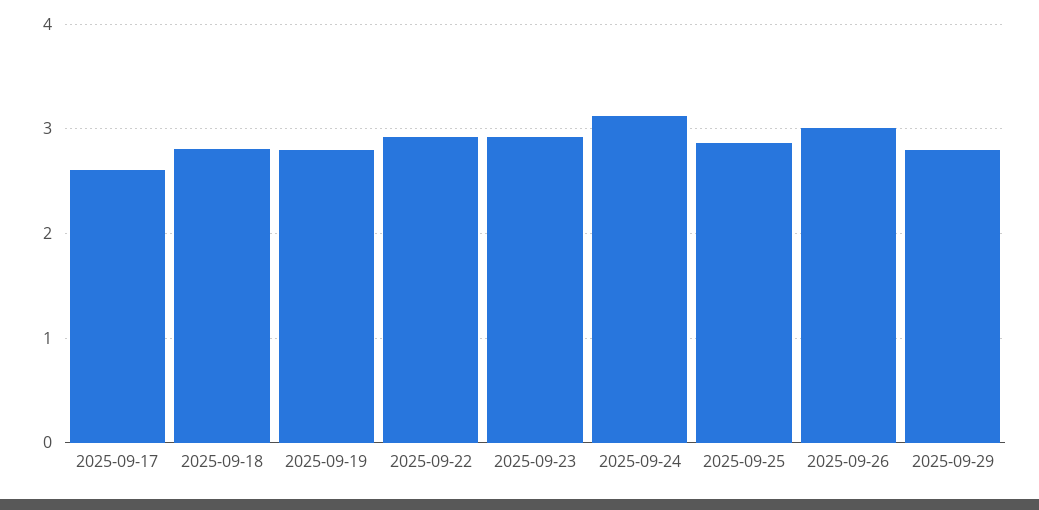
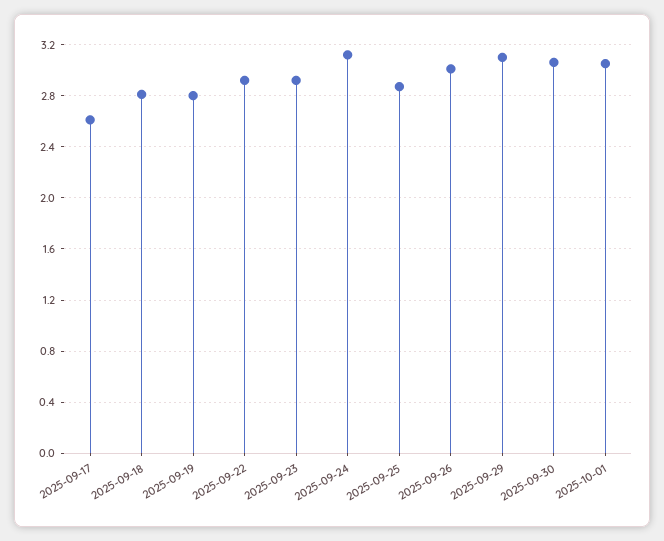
2025-09-29: 2.8 -> 3.1
2025-09-30: none -> 3.05
2025-10-01: none -> 3.05

